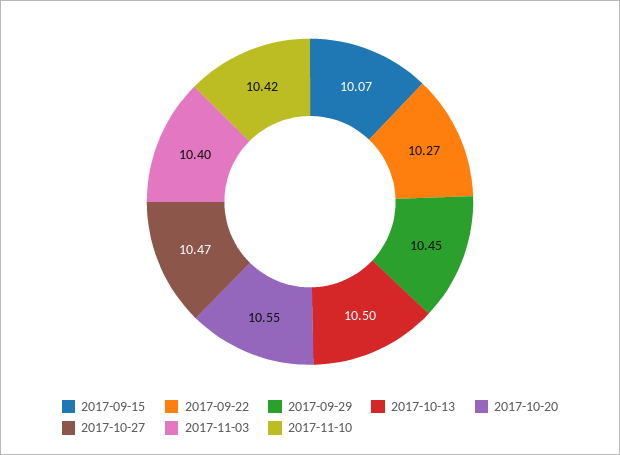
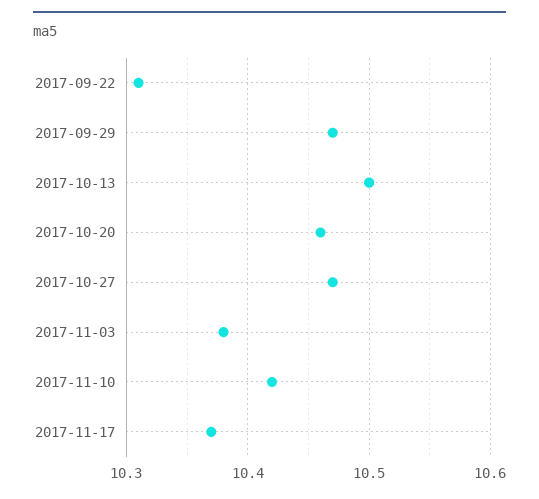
2017-09-15: 10.07 -> none
2017-09-22: 10.27 -> 10.31
2017-09-29: 10.45 -> 10.47
2017-10-20: 10.55 -> 10.46
2017-11-03: 10.4 -> 10.38
2017-11-17: none -> 10.37

